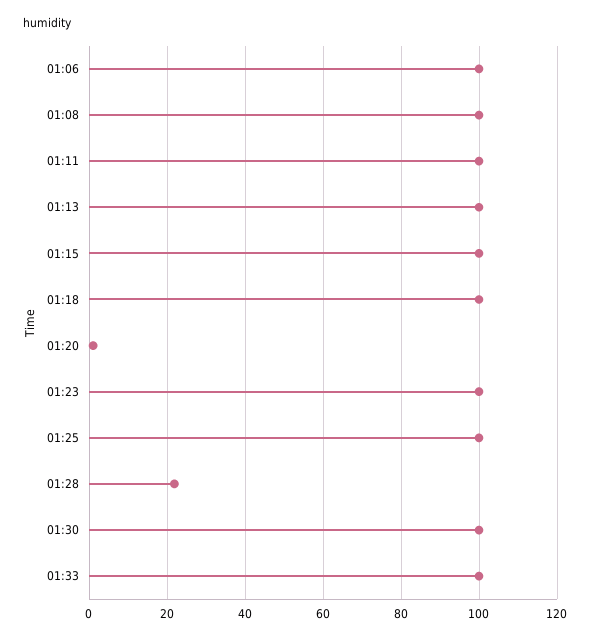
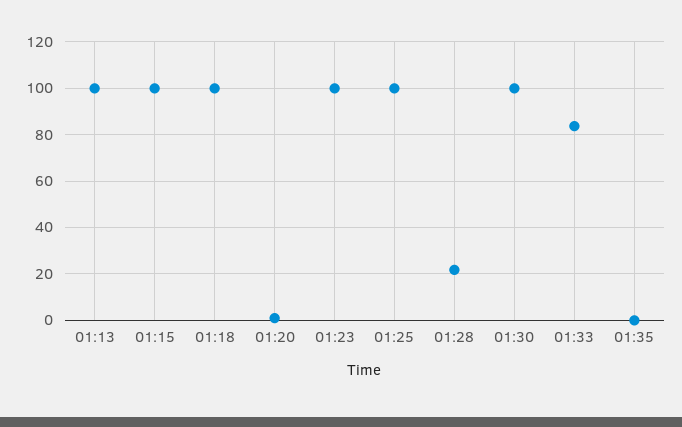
01:06: 100 -> none
01:08: 100 -> none
01:11: 100 -> none
01:33: 100 -> 85
01:35: none -> 0

